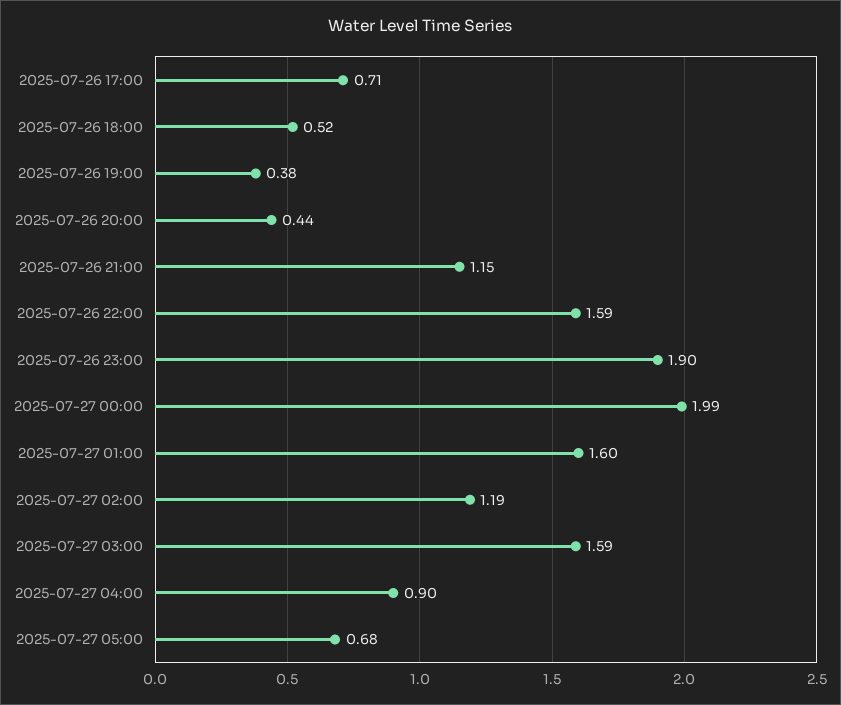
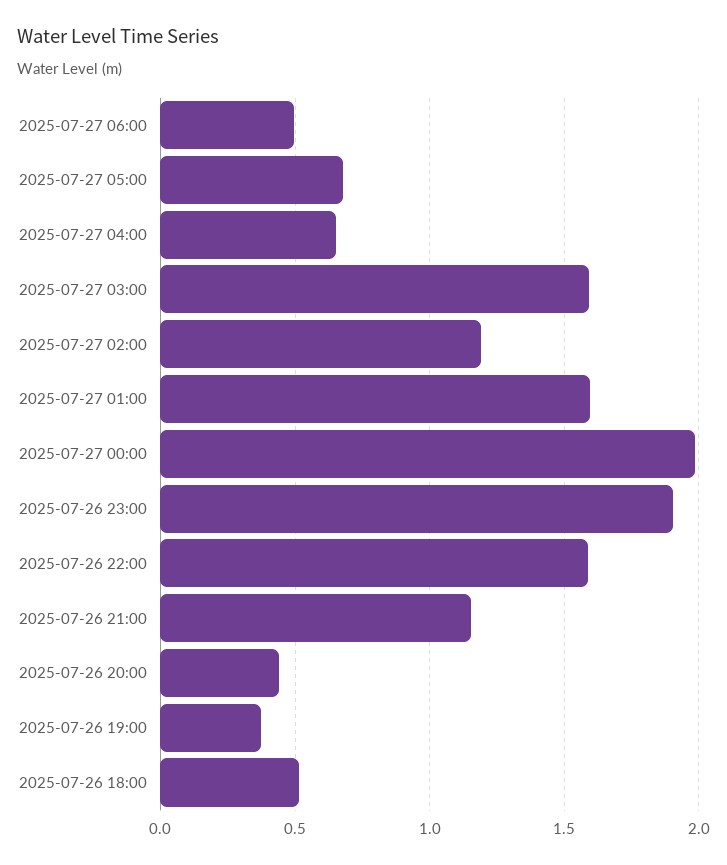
2025-07-26 17:00: 0.71 -> none
2025-07-27 04:00: 0.9 -> 0.65
2025-07-27 06:00: none -> 0.5

